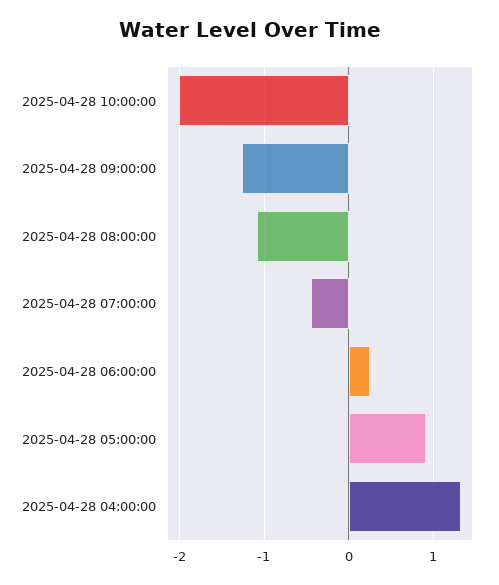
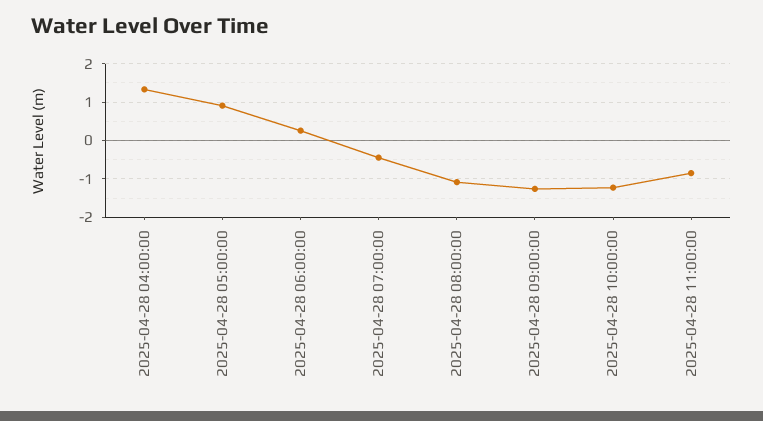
2025-04-28 10:00:00: -2 -> -1.2
2025-04-28 11:00:00: none -> -0.8

